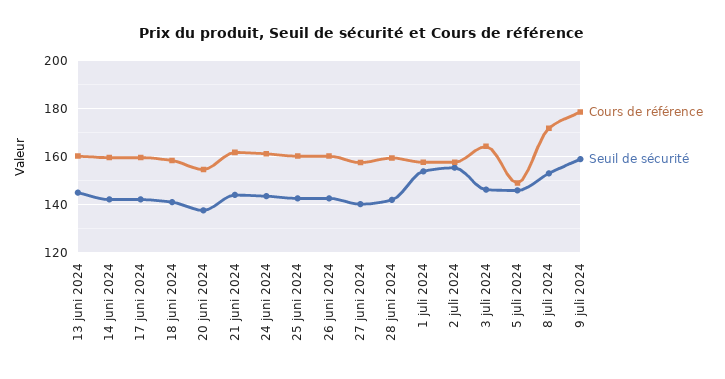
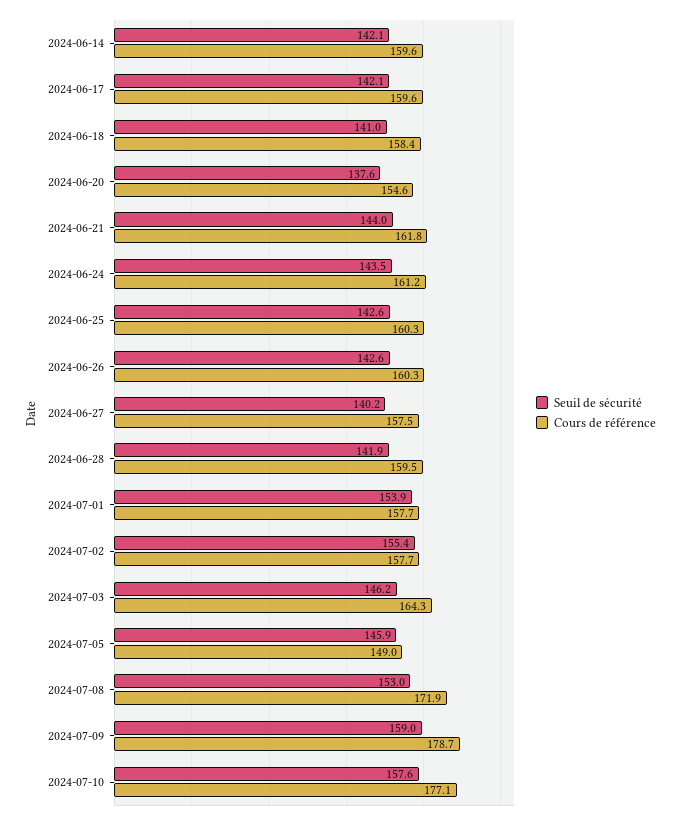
Cours de référence, 13 juni 2024: 160 -> none
Seuil de sécurité, 13 juni 2024: 145 -> none
Seuil de sécurité, 2024-07-10: none -> 157.6
Cours de référence, 2024-07-10: none -> 177.1

